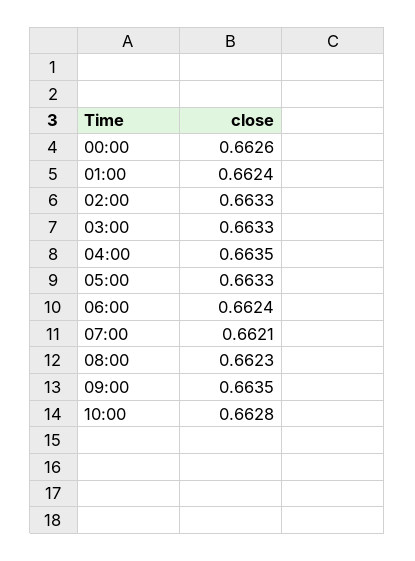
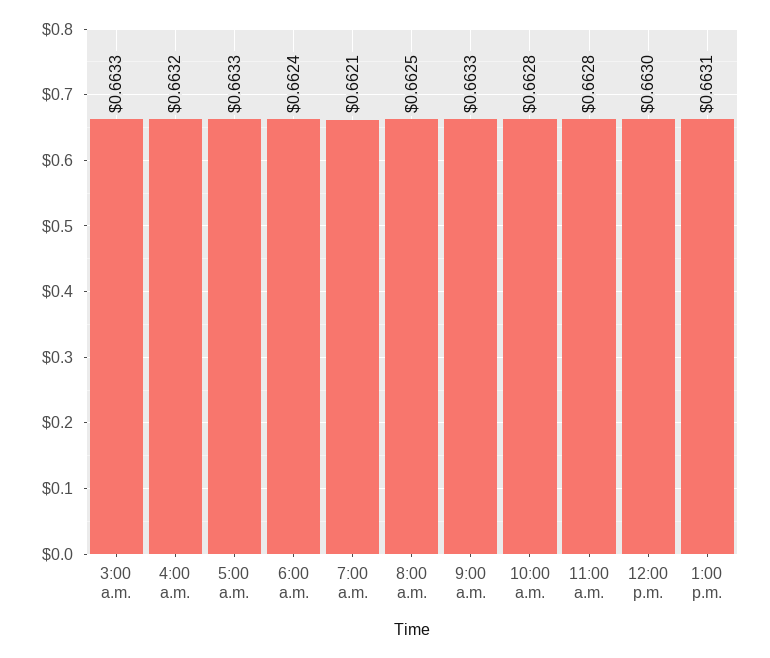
00:00: 0.6626 -> none
01:00: 0.6624 -> none
02:00: 0.6633 -> none
04:00: 0.6635 -> 0.6632
08:00: 0.6623 -> 0.6625
09:00: 0.6635 -> 0.6633
11:00 a.m.: none -> 0.6628
12:00 p.m.: none -> 0.663
1:00 p.m.: none -> 0.6631

